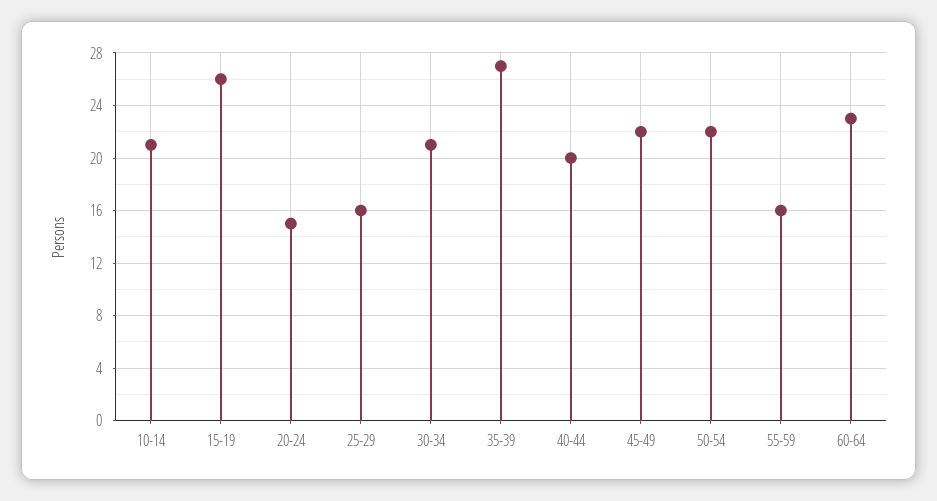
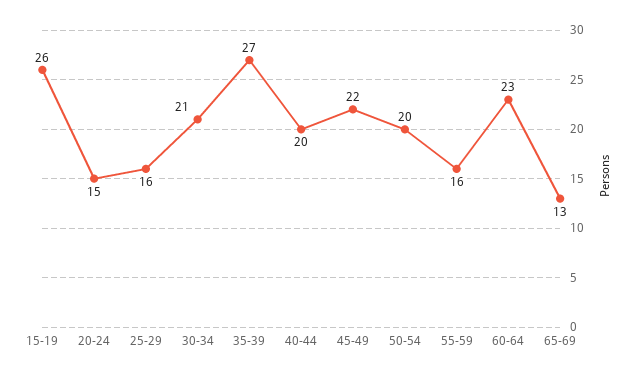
10-14: 21 -> none
50-54: 22 -> 20
65-69: none -> 13

